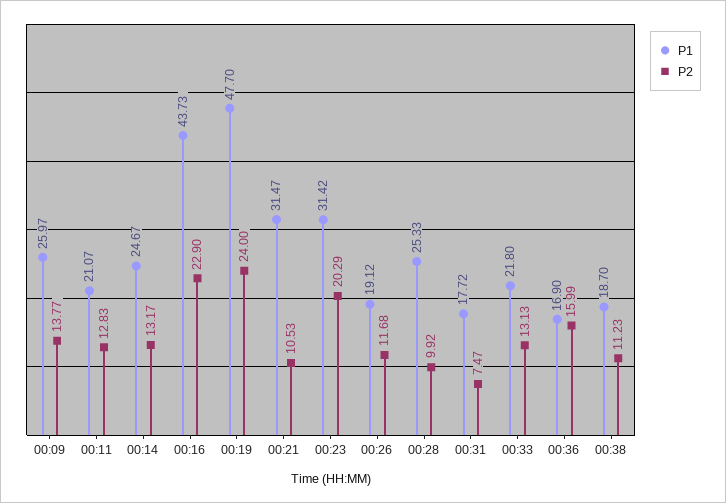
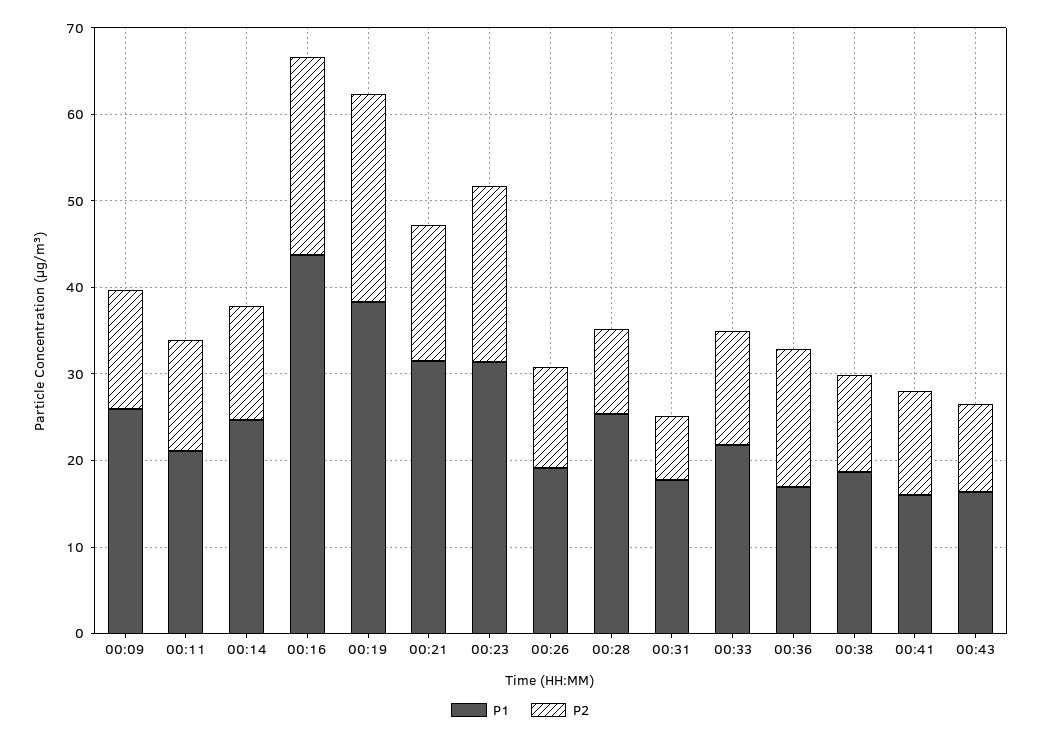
P1, 00:19: 47.7 -> 38
P2, 00:21: 10.53 -> 16
P1, 00:41: none -> 16
P2, 00:41: none -> 12
P1, 00:43: none -> 16
P2, 00:43: none -> 10

